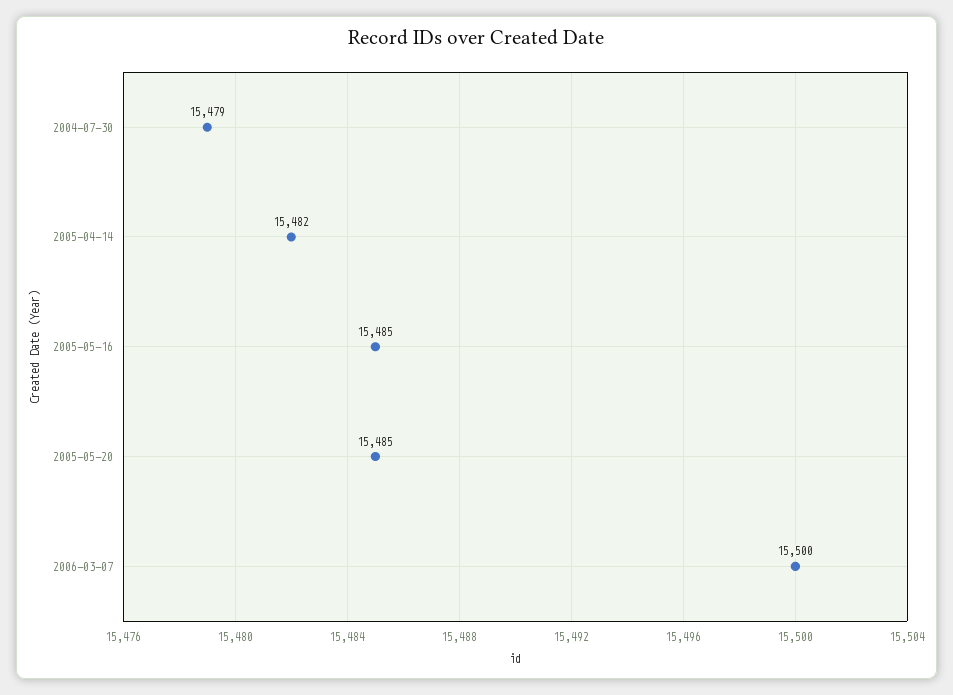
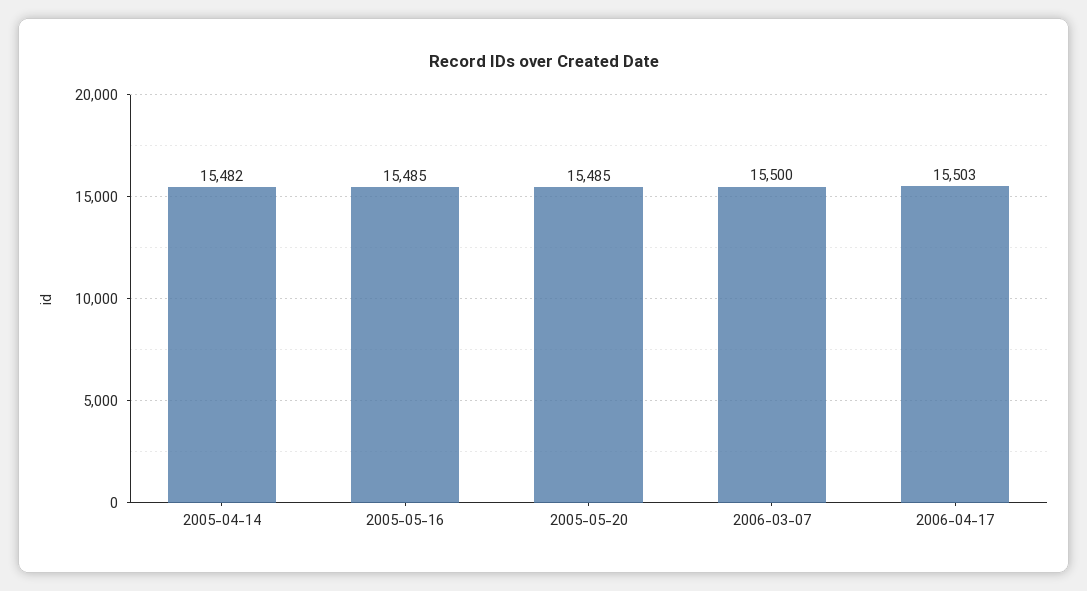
2004-07-30: 15479 -> none
2006-04-17: none -> 15503

